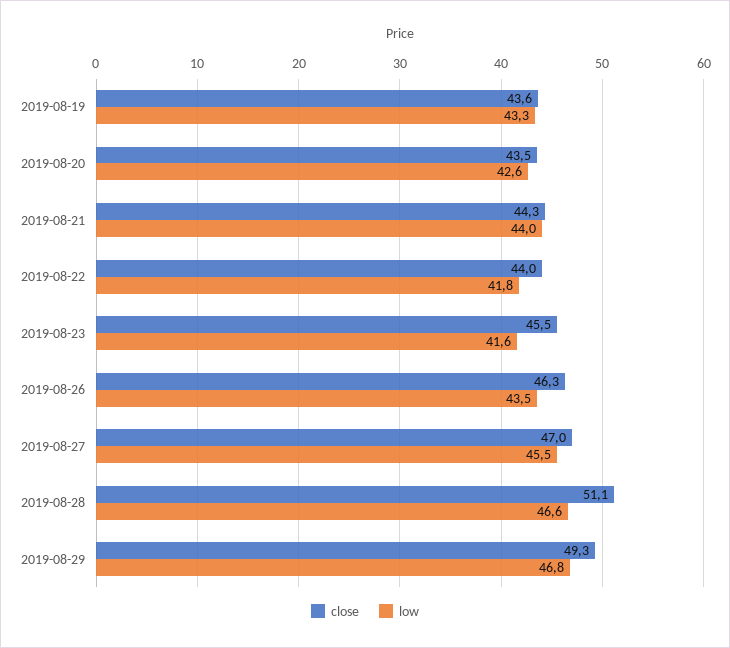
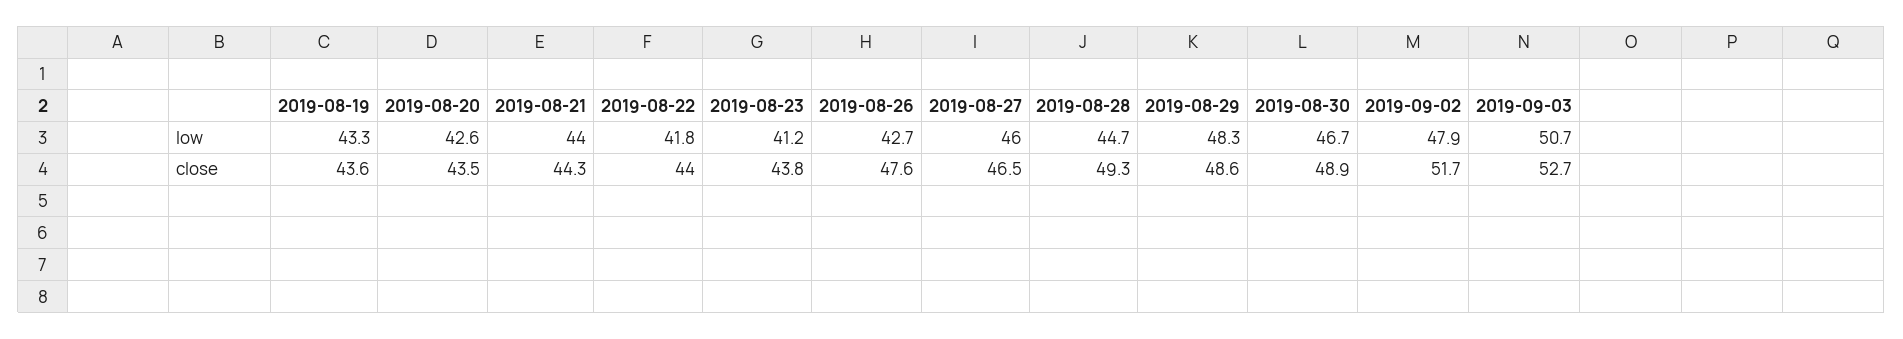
close, 2019-08-23: 45.5 -> 43.8
low, 2019-08-23: 41.6 -> 41.2
close, 2019-08-26: 46.3 -> 47.6
low, 2019-08-26: 43.5 -> 42.7
close, 2019-08-27: 47 -> 46.5
low, 2019-08-27: 45.5 -> 46
close, 2019-08-28: 51.1 -> 49.3
low, 2019-08-28: 46.6 -> 44.7
close, 2019-08-29: 49.3 -> 48.6
low, 2019-08-29: 46.8 -> 48.3
low, 2019-08-30: none -> 46.7
low, 2019-09-02: none -> 47.9
low, 2019-09-03: none -> 50.7
close, 2019-08-30: none -> 48.9
close, 2019-09-02: none -> 51.7
close, 2019-09-03: none -> 52.7

